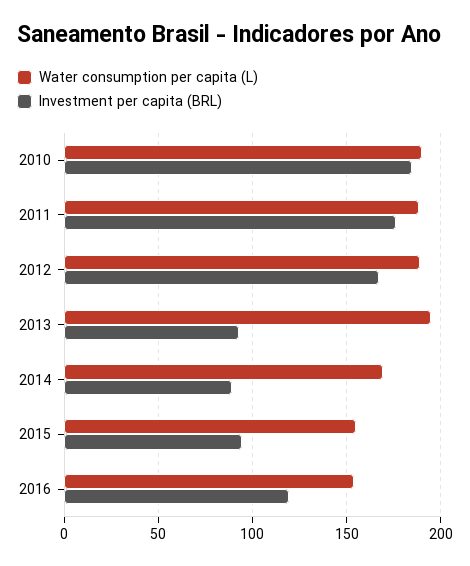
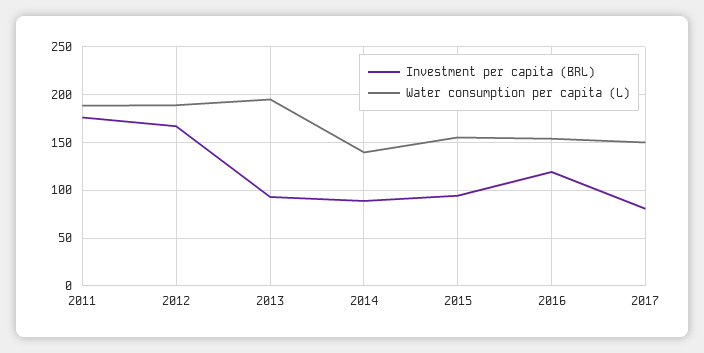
Water consumption per capita (L), 2010: 190 -> none
Investment per capita (BRL), 2010: 185 -> none
Water consumption per capita (L), 2014: 170 -> 140
Investment per capita (BRL), 2017: none -> 80
Water consumption per capita (L), 2017: none -> 150

